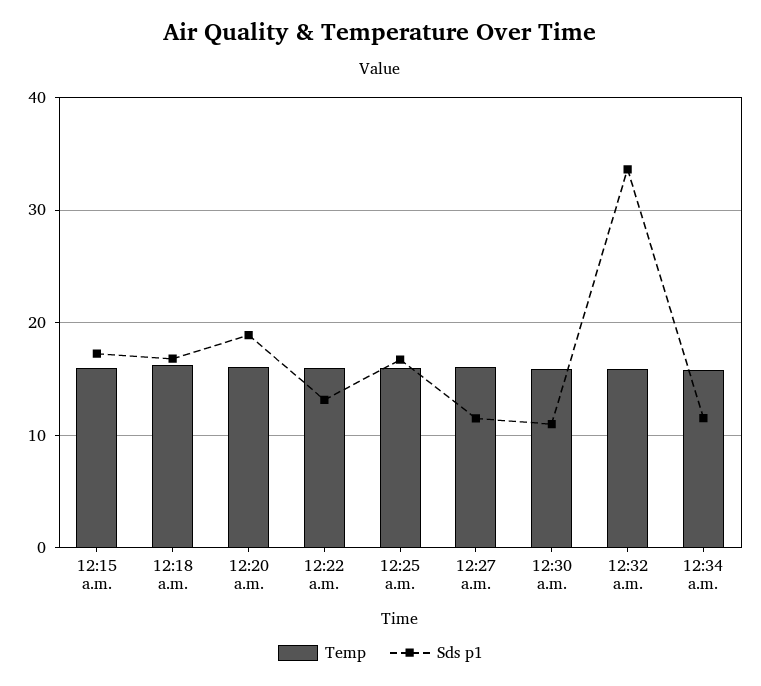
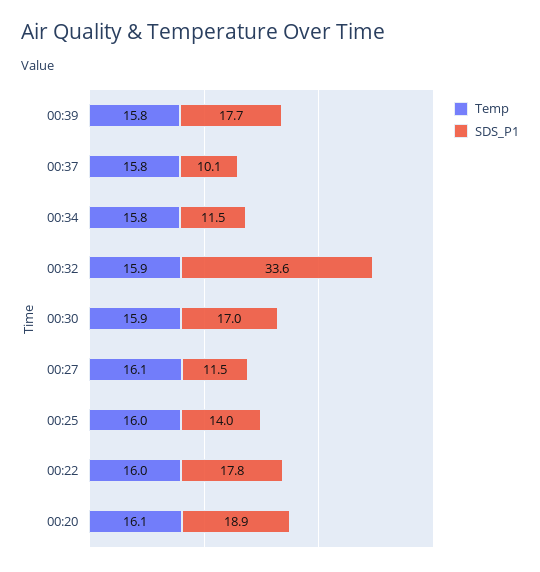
Temp, 12:15 a.m.: 16 -> none
Sds p1, 12:15 a.m.: 17 -> none
Temp, 12:18 a.m.: 16 -> none
Sds p1, 12:18 a.m.: 17 -> none
Sds p1, 12:22 a.m.: 13 -> 17.8
Sds p1, 12:25 a.m.: 17 -> 14
Sds p1, 12:30 a.m.: 11 -> 17
Temp, 00:39: none -> 15.8
Sds p1, 00:39: none -> 17.7
Temp, 00:37: none -> 15.8
Sds p1, 00:37: none -> 10.1

